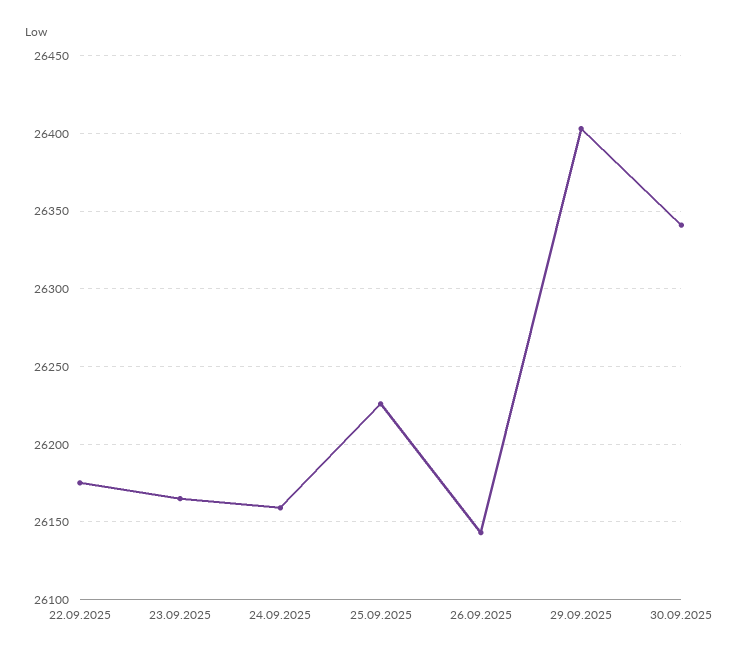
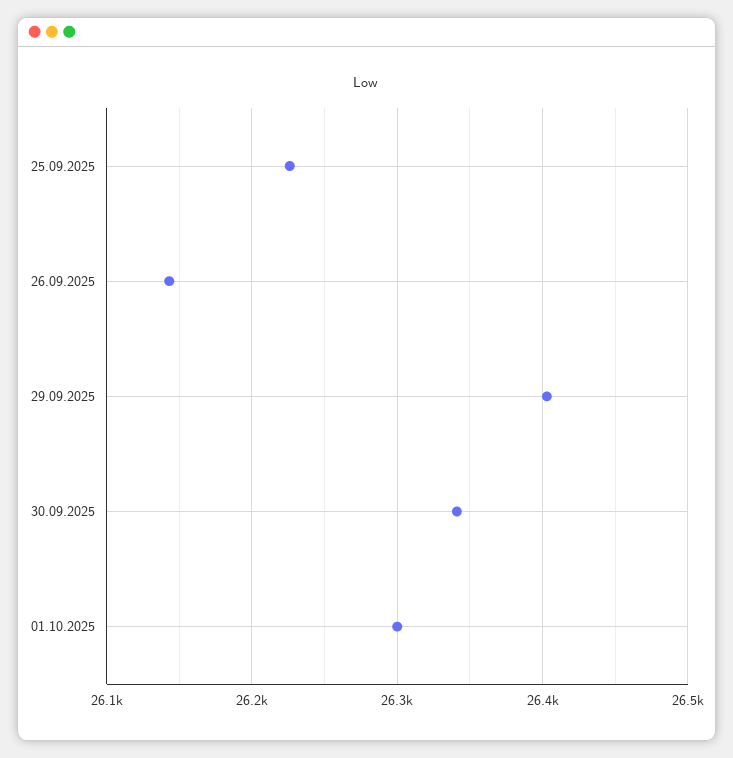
22.09.2025: 26175 -> none
23.09.2025: 26165 -> none
24.09.2025: 26160 -> none
01.10.2025: none -> 26300

